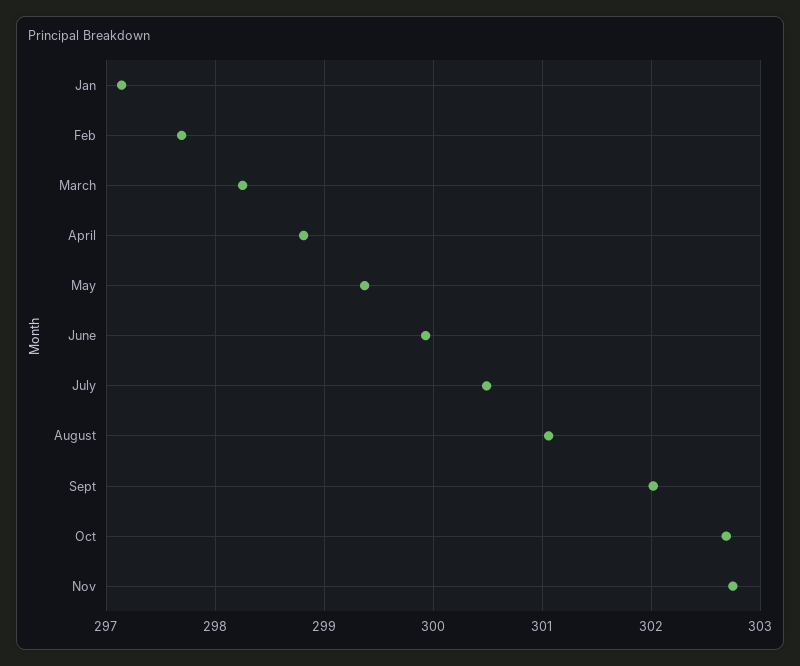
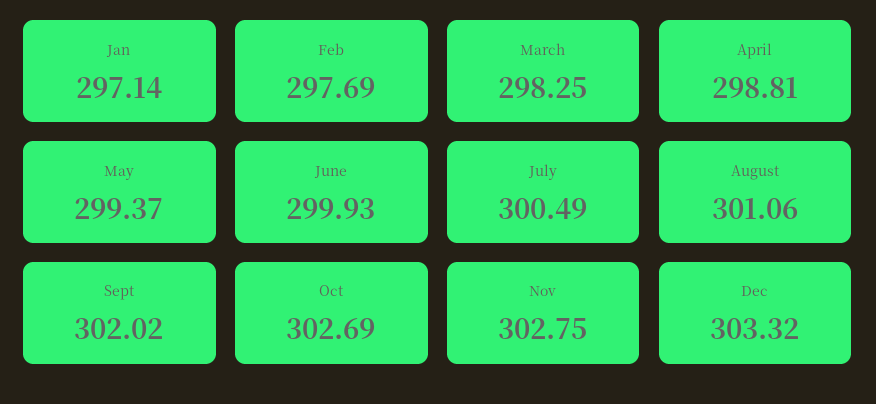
Dec: none -> 303.32

